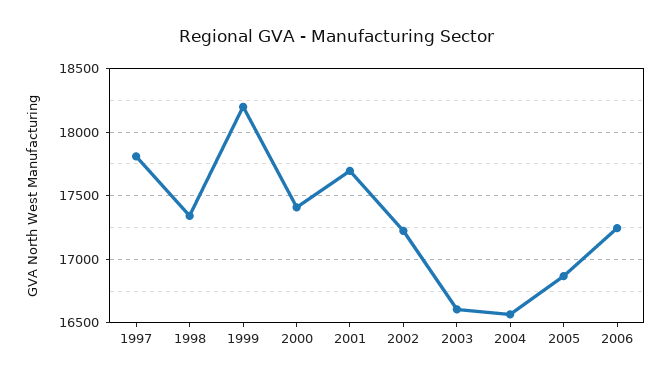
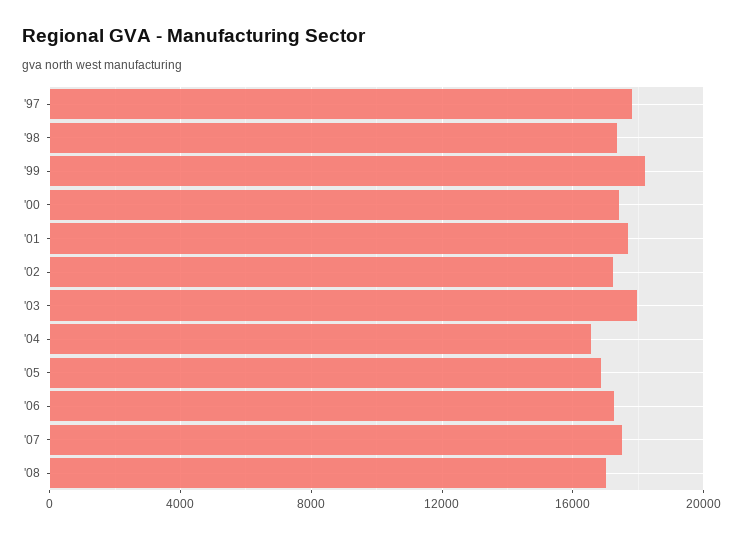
2003: 16600 -> 18000
'07: none -> 17500
'08: none -> 17000

